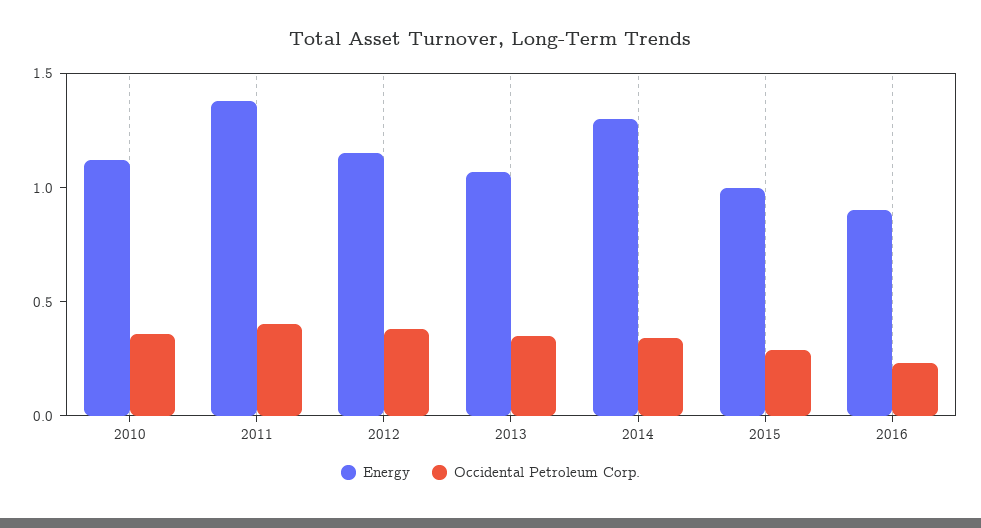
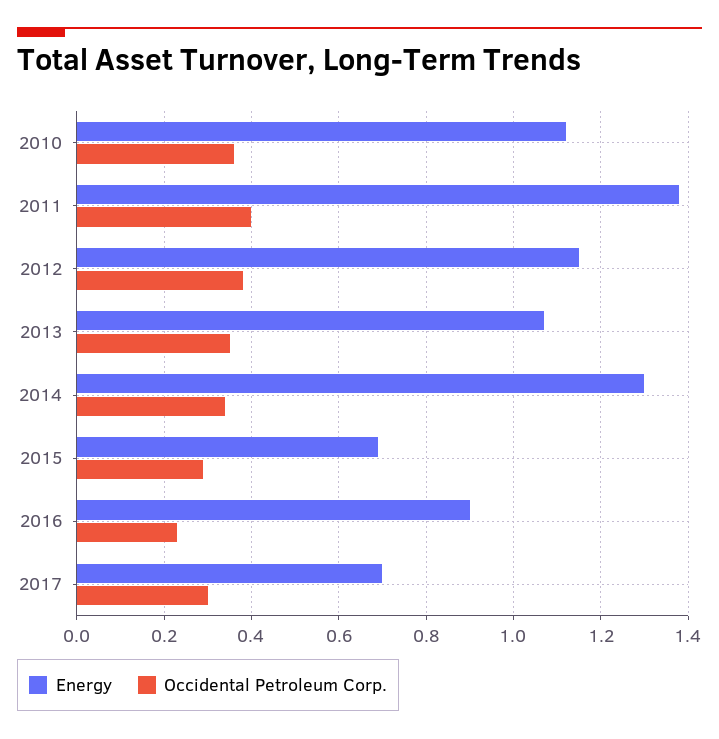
Energy, 2015: 1 -> 0.7
Energy, 2017: none -> 0.7
Occidental Petroleum Corp., 2017: none -> 0.3

